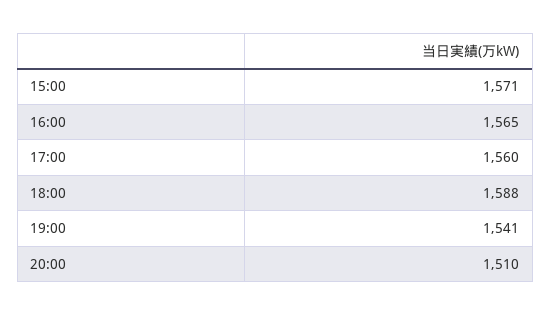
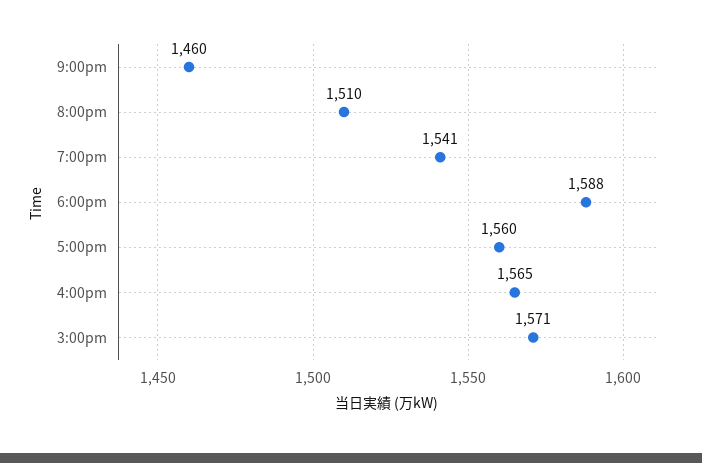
9:00pm: none -> 1460

